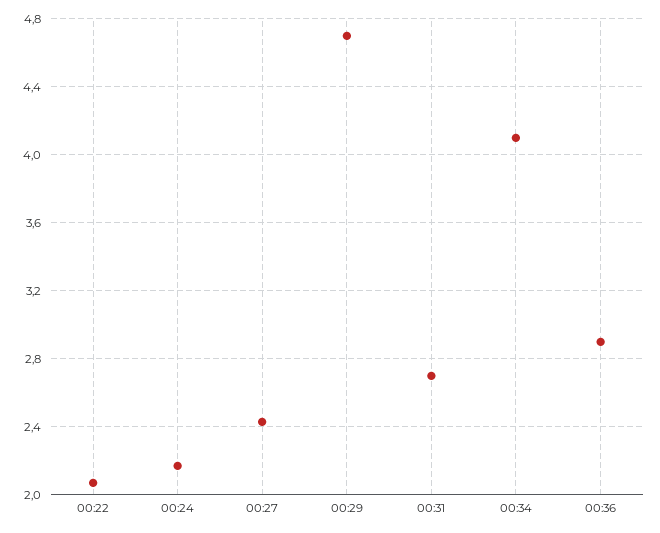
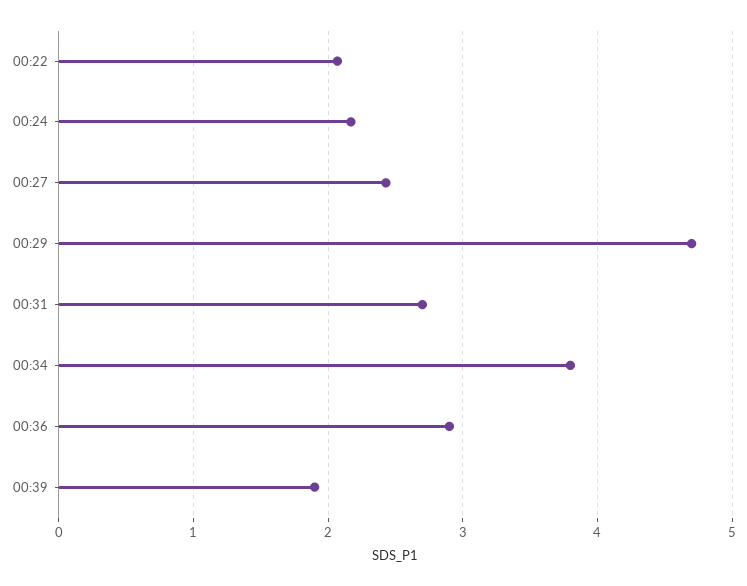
00:34: 4.1 -> 3.8
00:39: none -> 1.9

